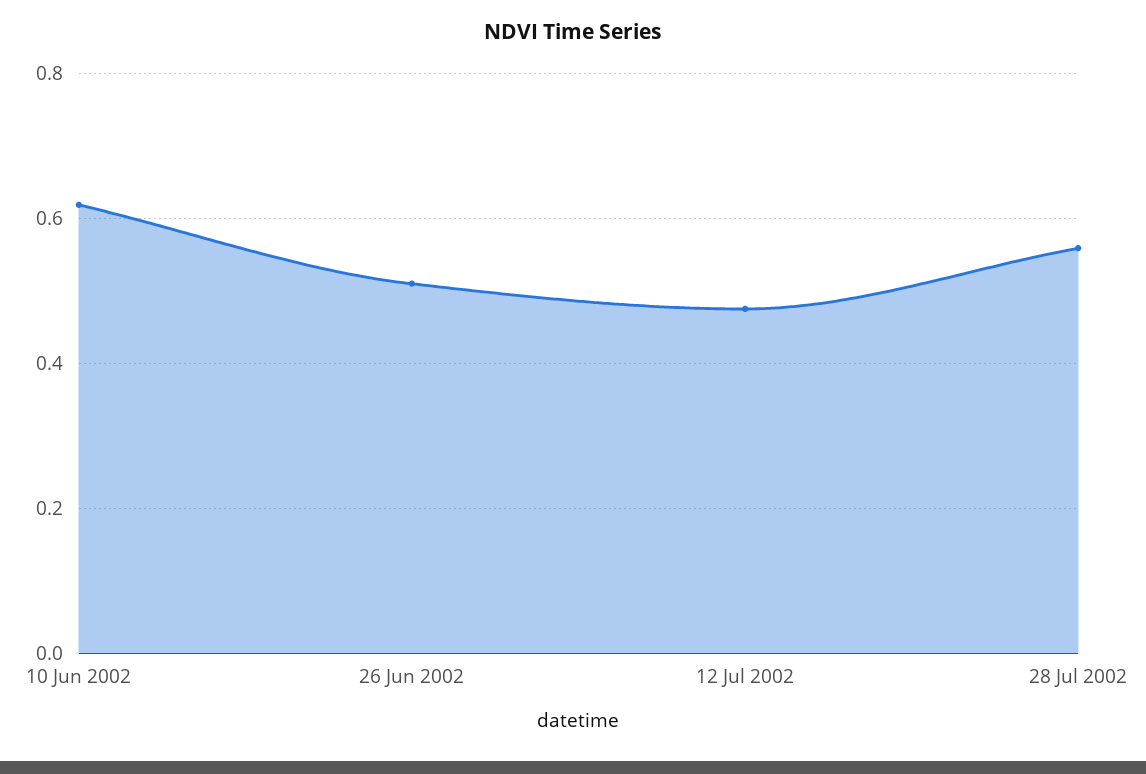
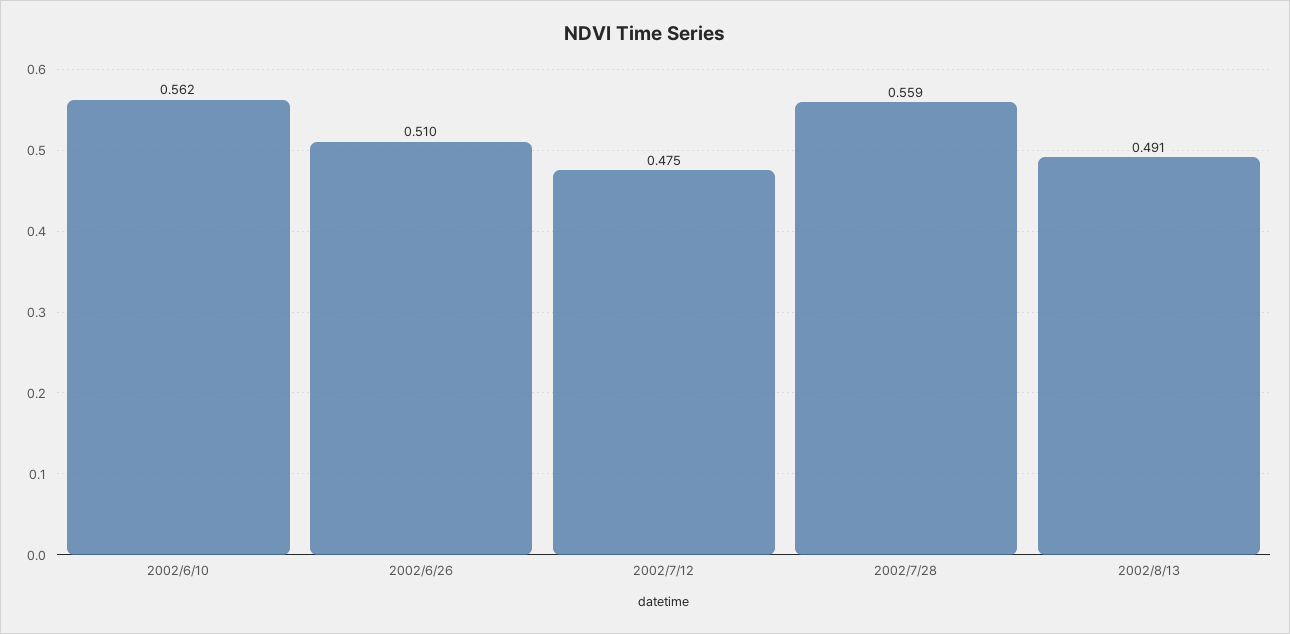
10 Jun 2002: 0.62 -> 0.562
2002/8/13: none -> 0.491

